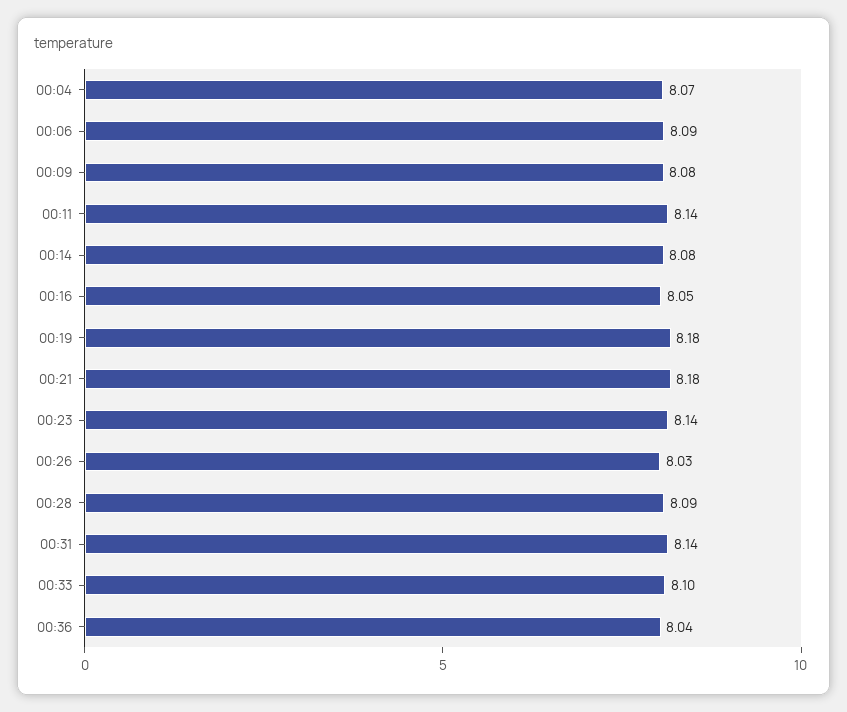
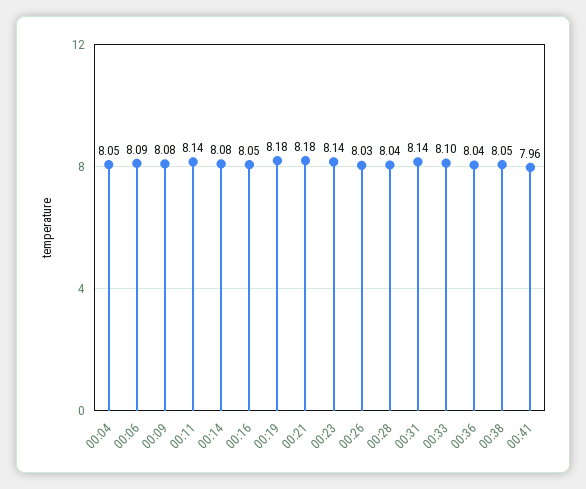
00:04: 8.07 -> 8.05
00:28: 8.09 -> 8.04
00:38: none -> 8.05
00:41: none -> 7.96

